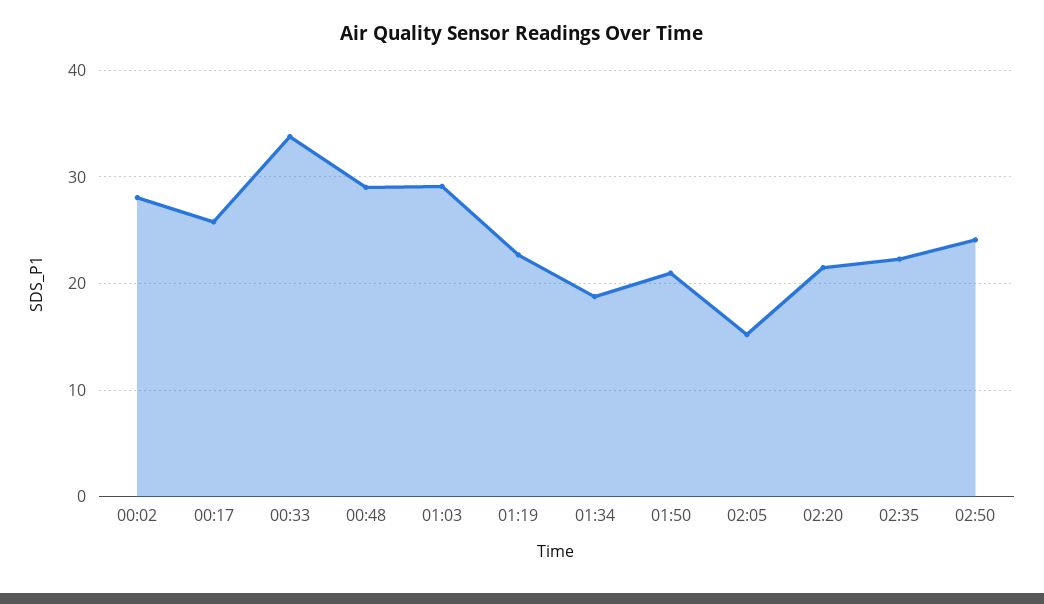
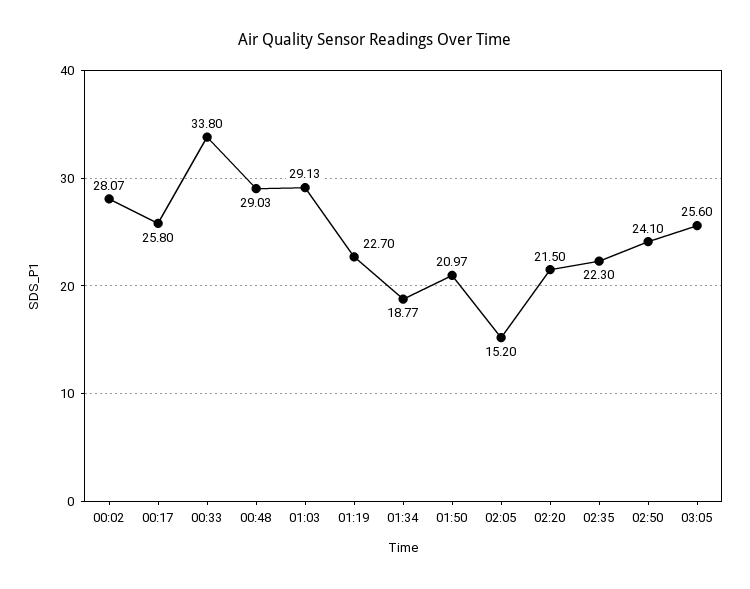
03:05: none -> 25.6

